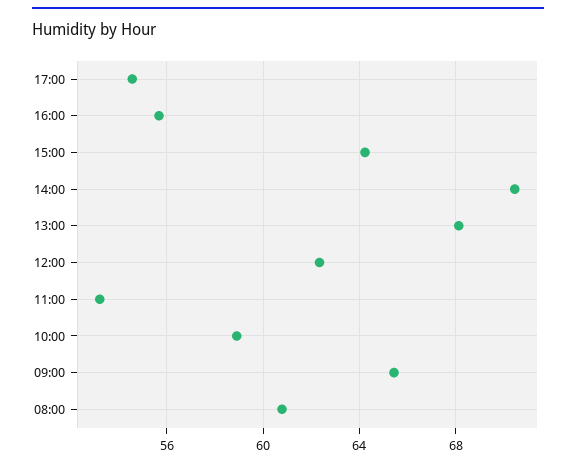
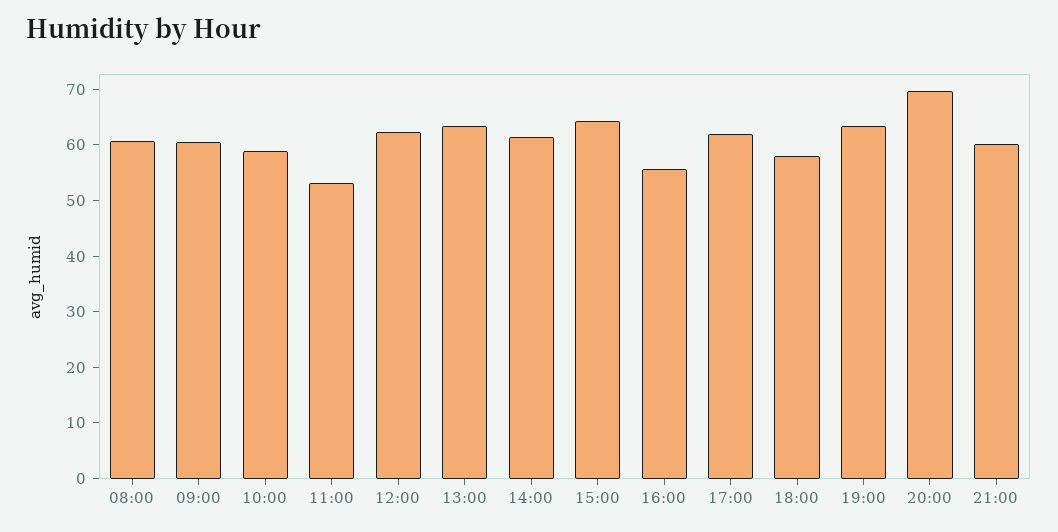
17:00: 54.5 -> 62
14:00: 70.5 -> 62
13:00: 68 -> 64
09:00: 65.5 -> 60
18:00: none -> 58
19:00: none -> 64
20:00: none -> 70
21:00: none -> 60

